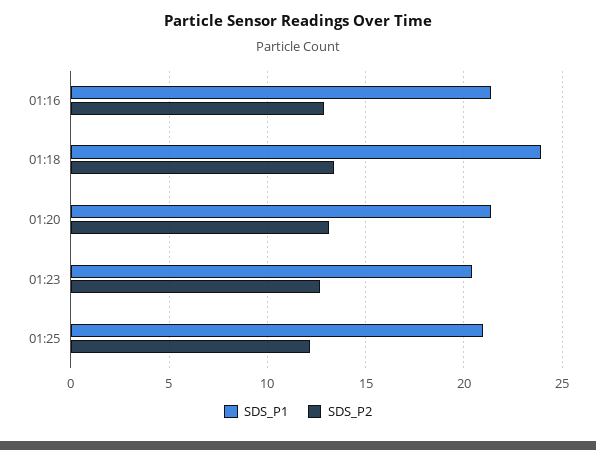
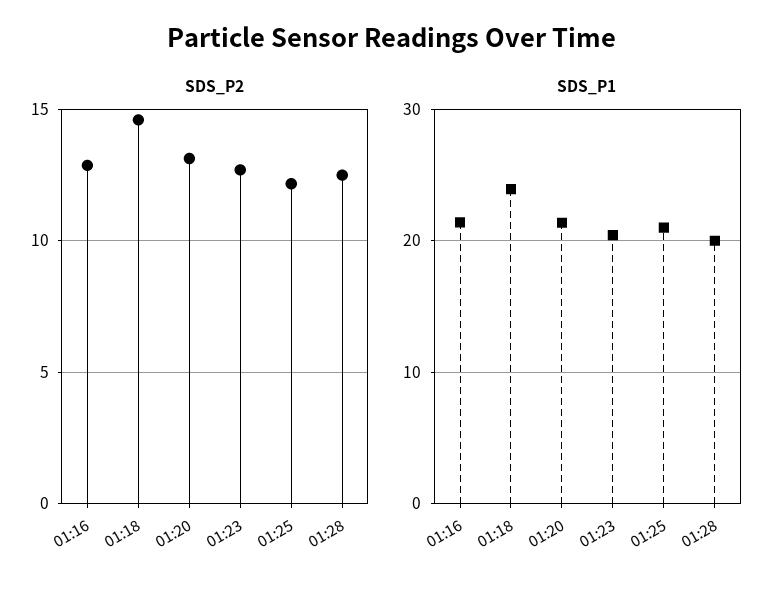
SDS_P2, 01:18: 13.5 -> 14.5
SDS_P2, 01:28: none -> 12.5
SDS_P1, 01:28: none -> 20

